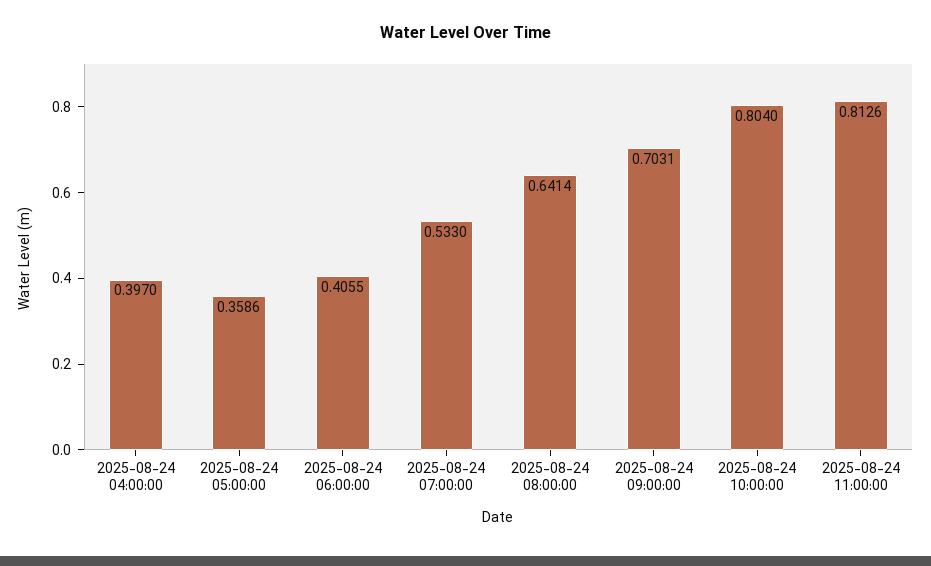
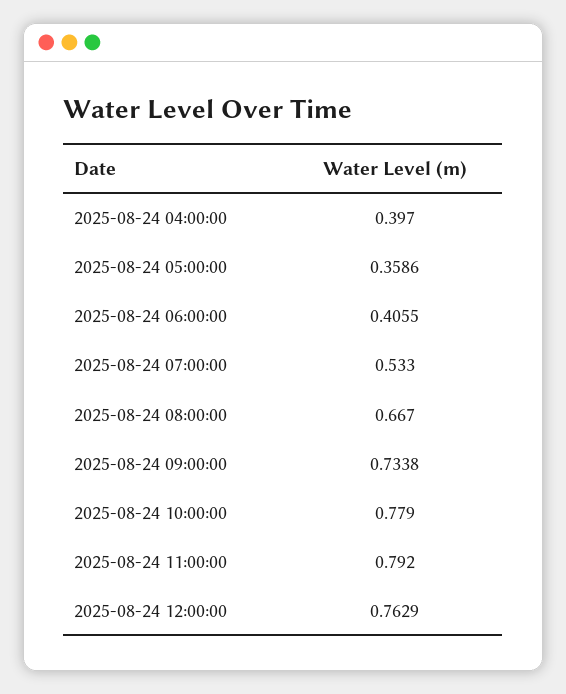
2025-08-24 08:00:00: 0.6414 -> 0.667
2025-08-24 09:00:00: 0.7031 -> 0.7338
2025-08-24 10:00:00: 0.804 -> 0.779
2025-08-24 11:00:00: 0.8126 -> 0.792
2025-08-24 12:00:00: none -> 0.7629

